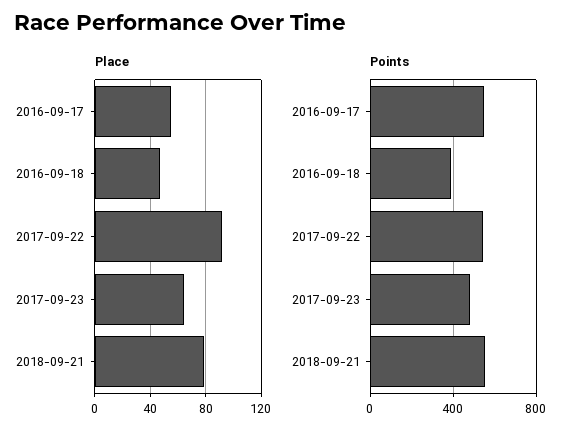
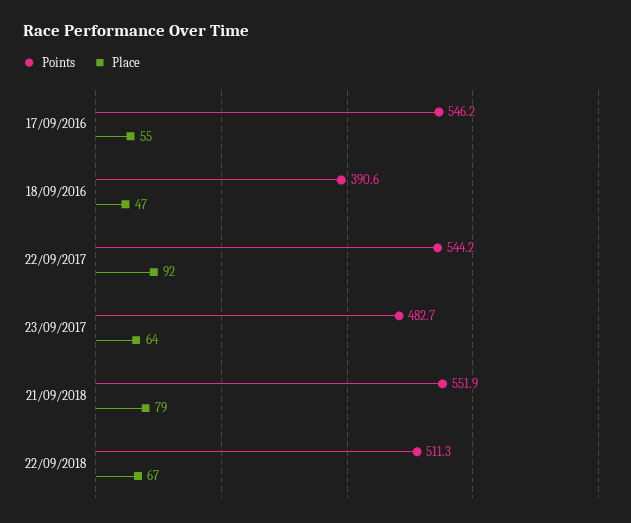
Points, 22/09/2018: none -> 511.3
Place, 22/09/2018: none -> 67

